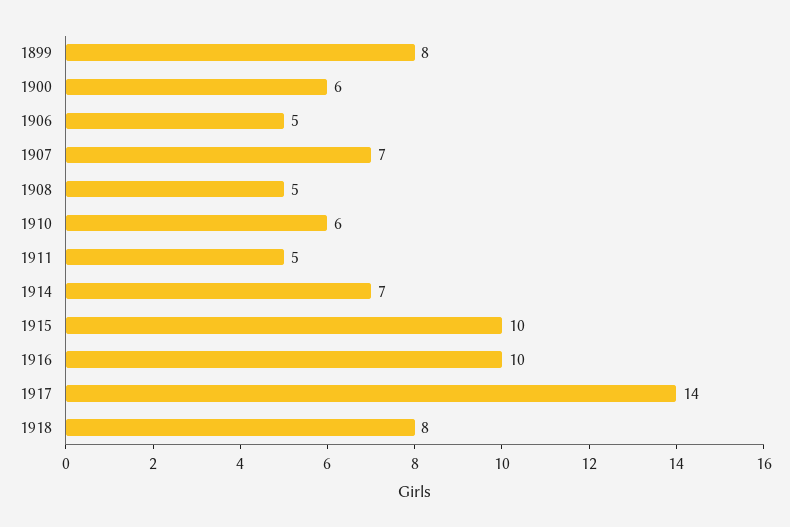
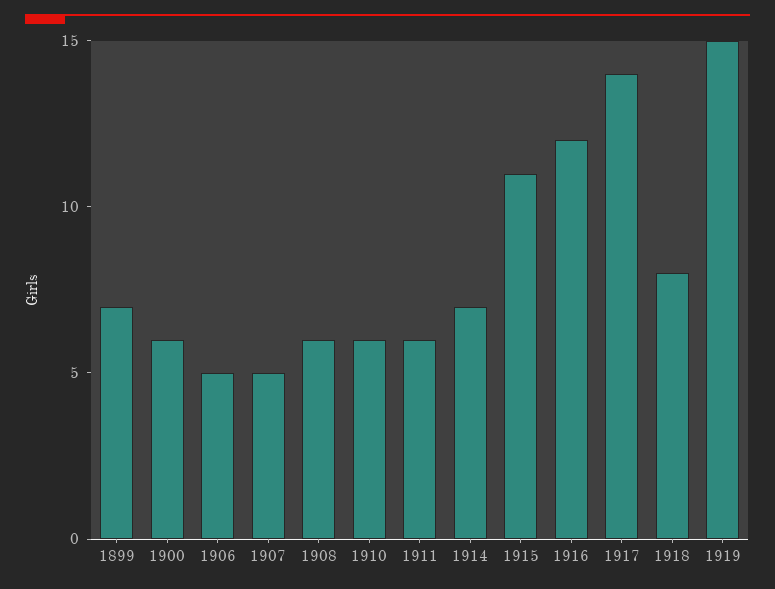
1899: 8 -> 7
1907: 7 -> 5
1908: 5 -> 6
1911: 5 -> 6
1915: 10 -> 11
1916: 10 -> 12
1919: none -> 15

